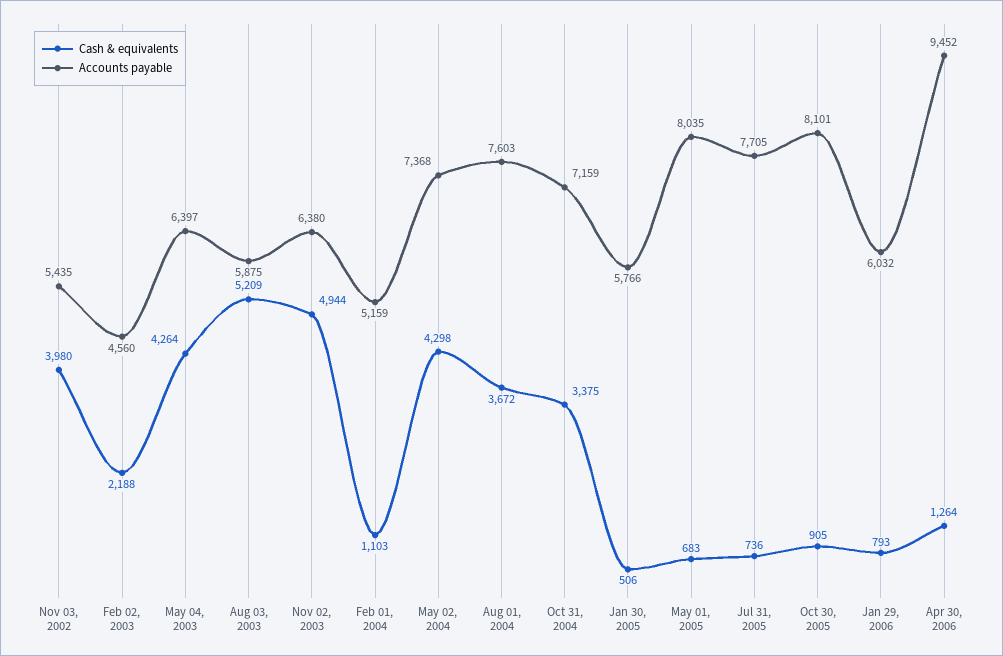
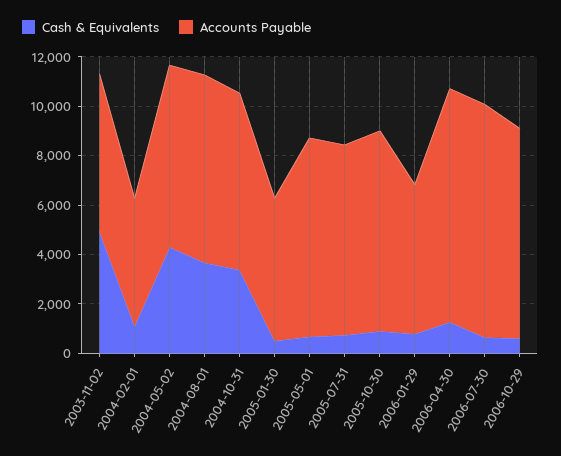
Cash & equivalents, Nov 03, 2002: 3980 -> none
Accounts payable, Nov 03, 2002: 5435 -> none
Cash & equivalents, Feb 02, 2003: 2188 -> none
Accounts payable, Feb 02, 2003: 4560 -> none
Cash & equivalents, May 04, 2003: 4264 -> none
Accounts payable, May 04, 2003: 6397 -> none
Cash & equivalents, Aug 03, 2003: 5209 -> none
Accounts payable, Aug 03, 2003: 5875 -> none
Cash & equivalents, 2006-07-30: none -> 500
Accounts payable, 2006-07-30: none -> 9500
Cash & equivalents, 2006-10-29: none -> 500
Accounts payable, 2006-10-29: none -> 8500

